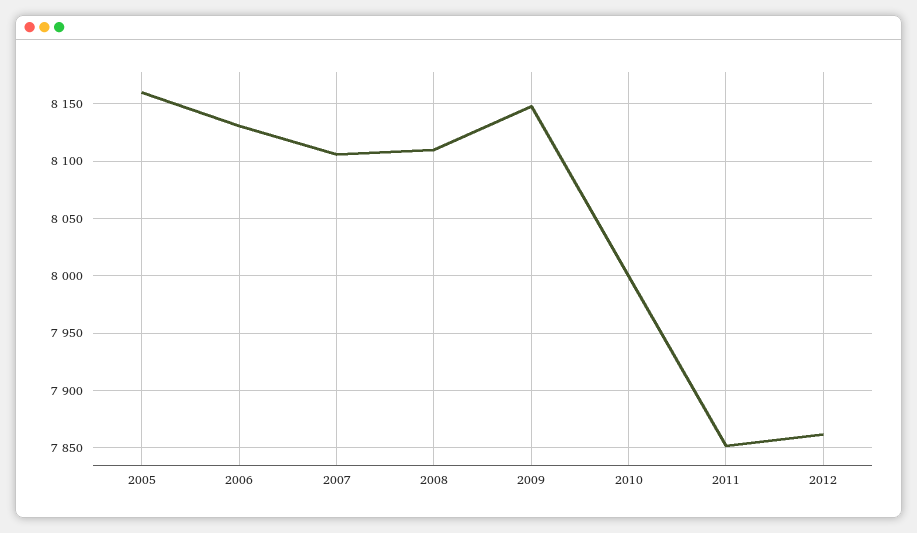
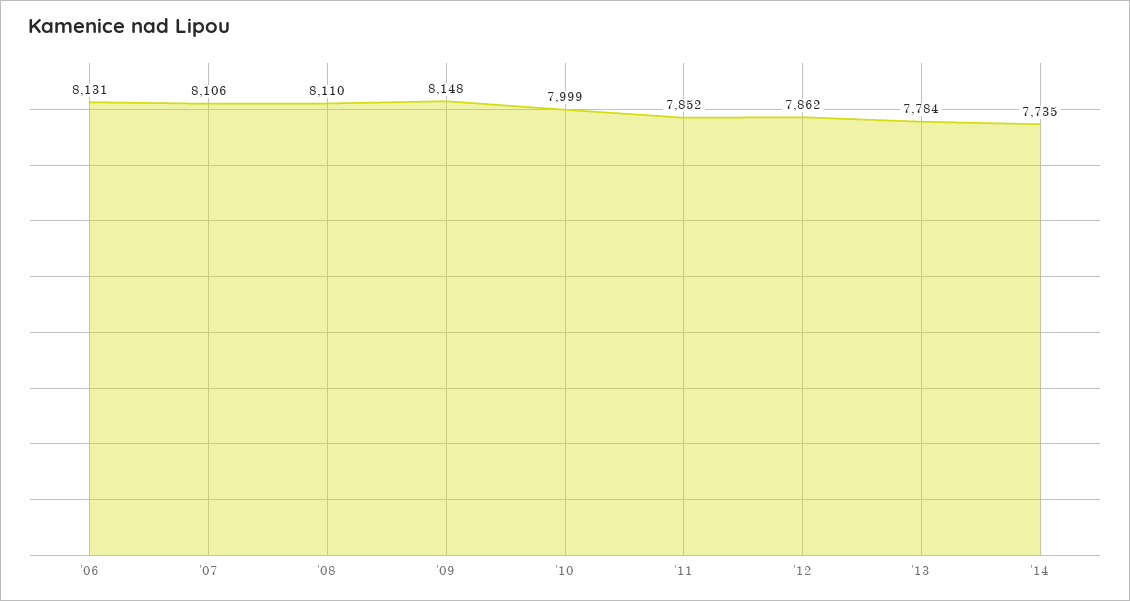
2005: 8160 -> none
'13: none -> 7784
'14: none -> 7735

